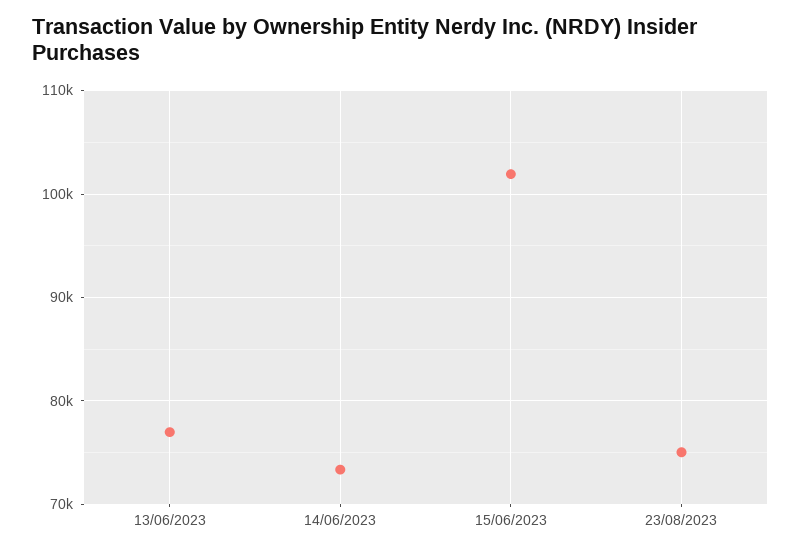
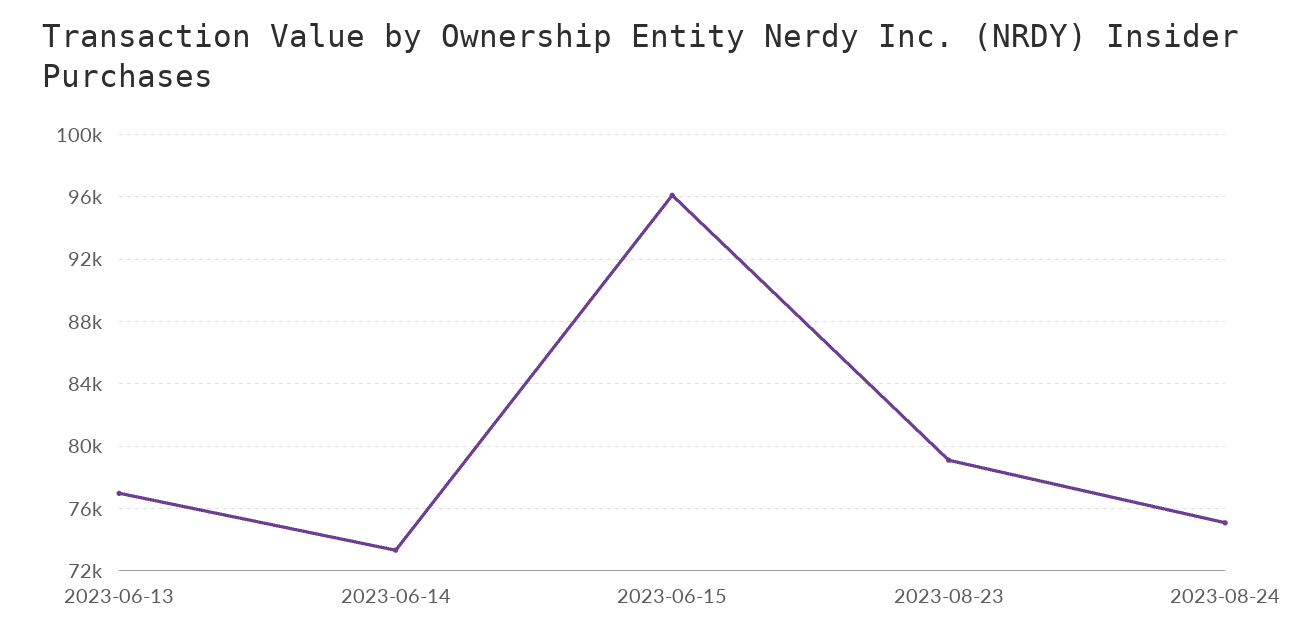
15/06/2023: 102000 -> 96000
23/08/2023: 75000 -> 79000
2023-08-24: none -> 75000

